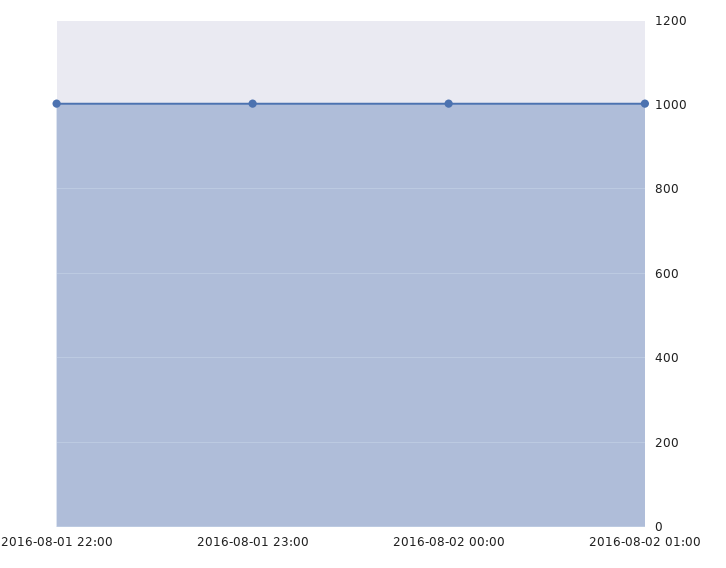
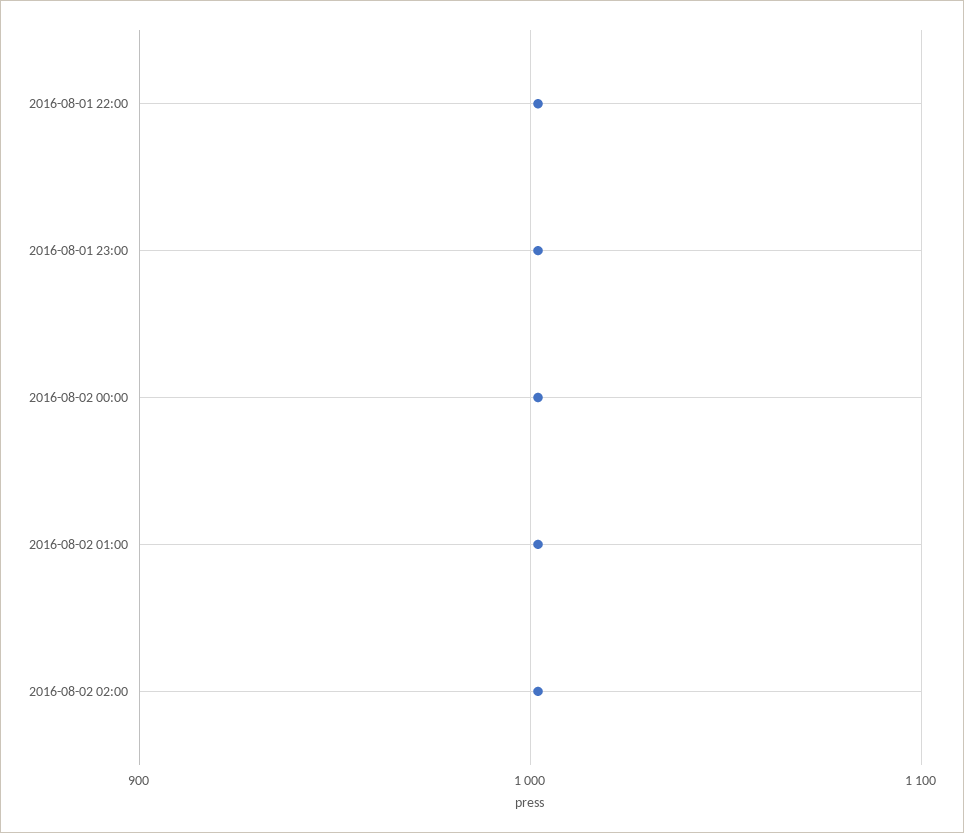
2016-08-02 02:00: none -> 1000

